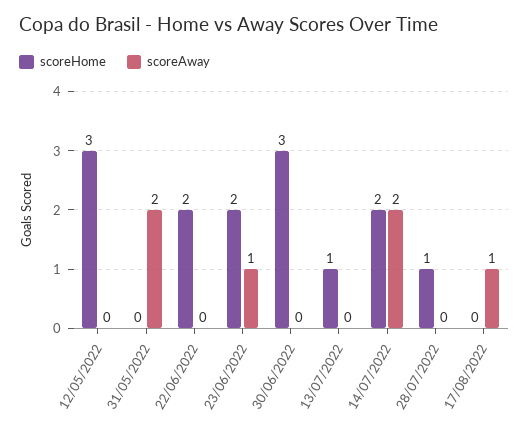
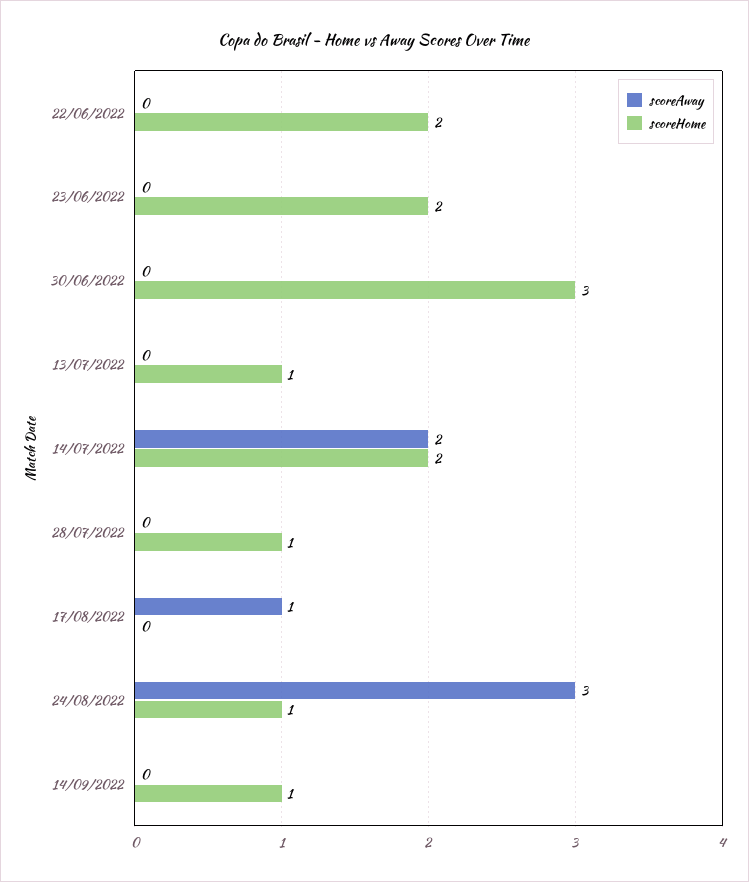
scoreHome, 12/05/2022: 3 -> none
scoreAway, 12/05/2022: 0 -> none
scoreHome, 31/05/2022: 0 -> none
scoreAway, 31/05/2022: 2 -> none
scoreAway, 23/06/2022: 1 -> 0
scoreAway, 24/08/2022: none -> 3
scoreHome, 24/08/2022: none -> 1
scoreAway, 14/09/2022: none -> 0
scoreHome, 14/09/2022: none -> 1

